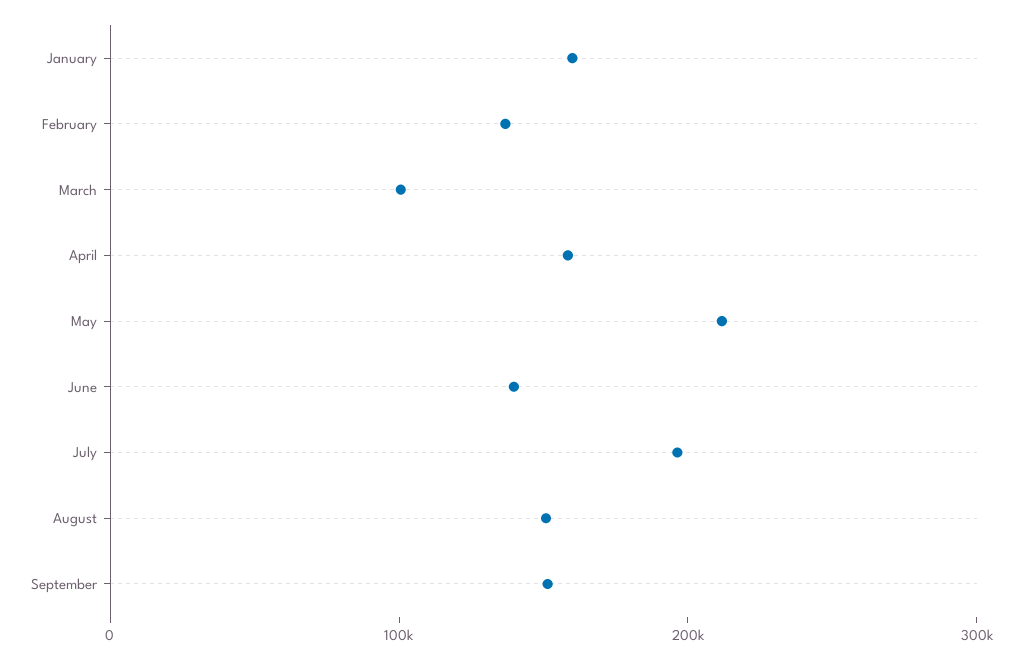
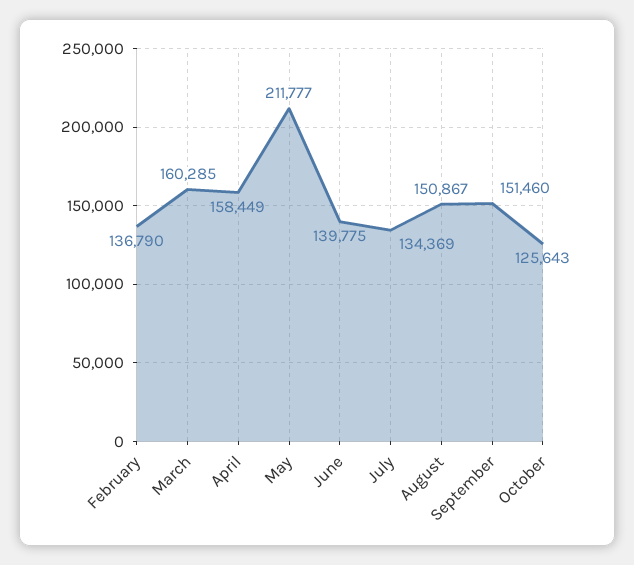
January: 160000 -> none
March: 100000 -> 160285
July: 200000 -> 134369
October: none -> 125643

